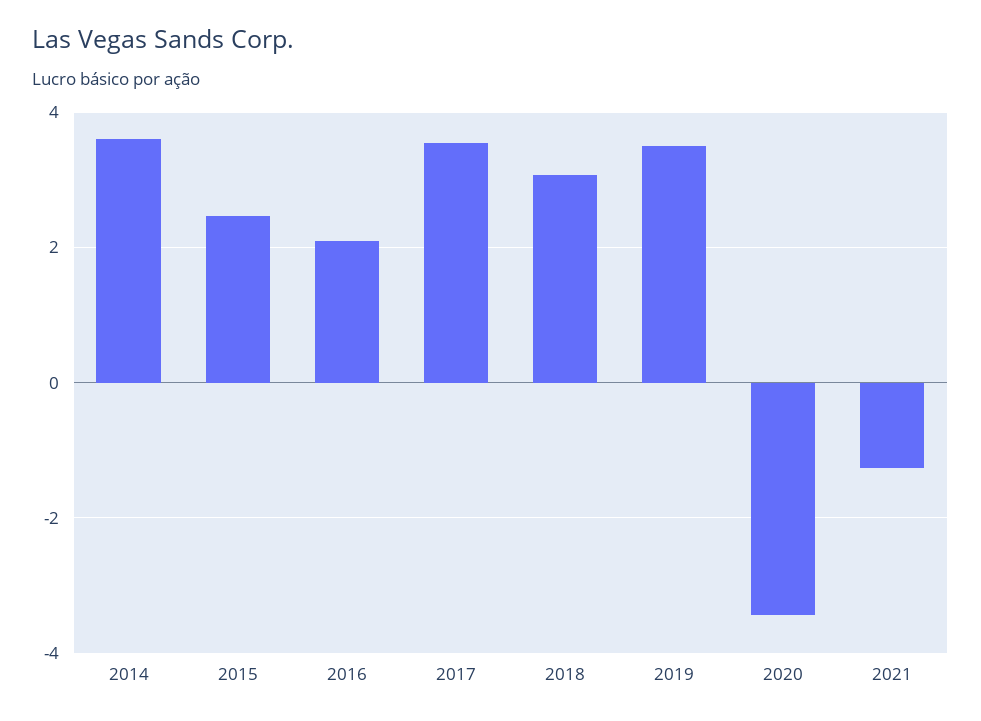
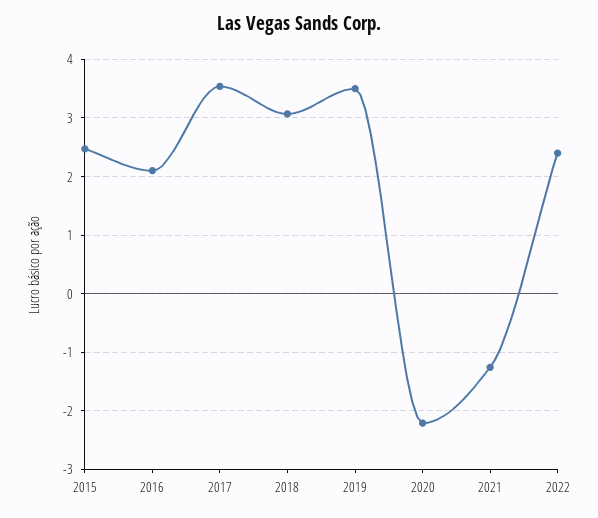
2014: 3.6 -> none
2020: -3.4 -> -2.2
2022: none -> 2.4

